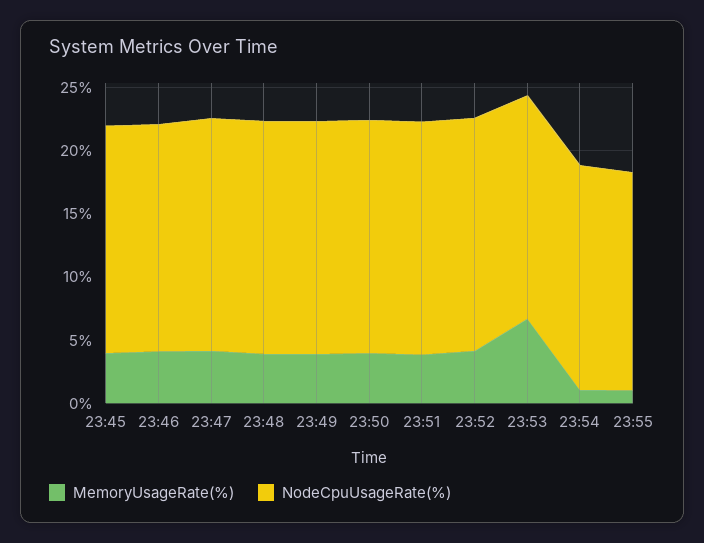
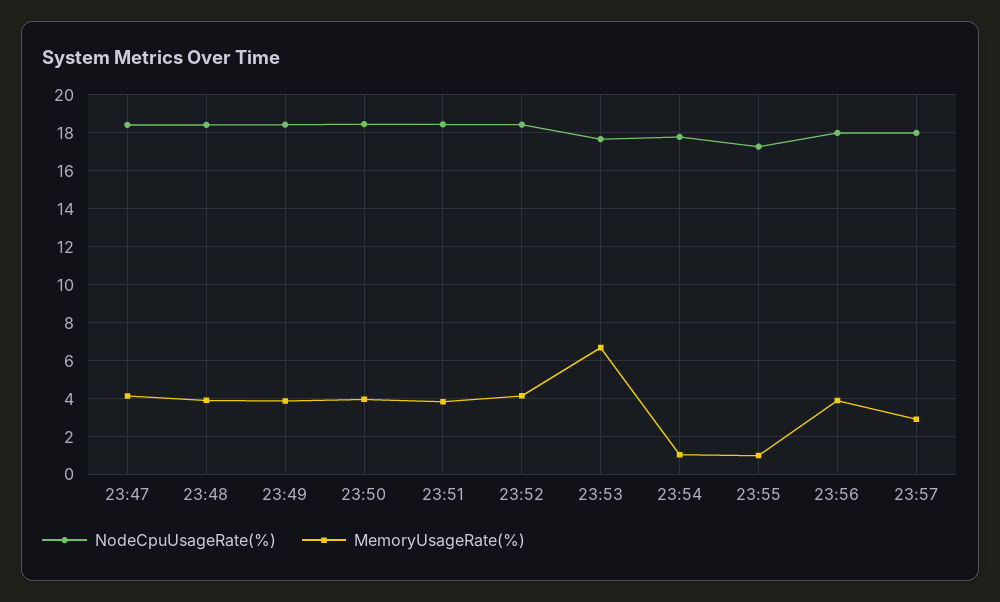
MemoryUsageRate(%), 23:45: 4 -> none
NodeCpuUsageRate(%), 23:45: 18 -> none
MemoryUsageRate(%), 23:46: 4 -> none
NodeCpuUsageRate(%), 23:46: 18 -> none
NodeCpuUsageRate(%), 23:56: none -> 18
MemoryUsageRate(%), 23:56: none -> 4
NodeCpuUsageRate(%), 23:57: none -> 18
MemoryUsageRate(%), 23:57: none -> 3

